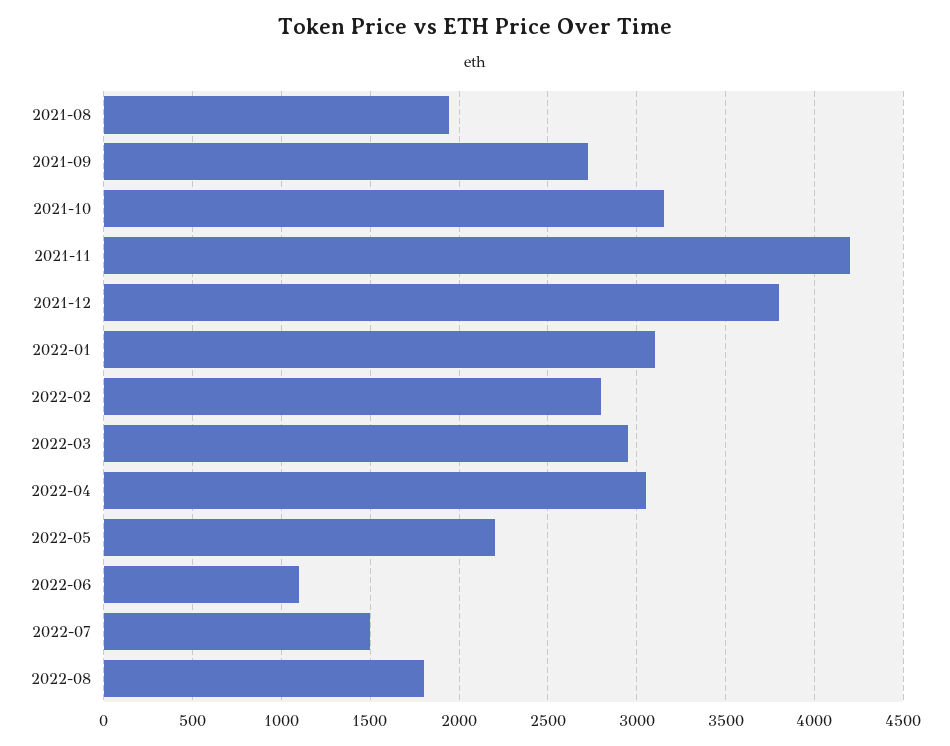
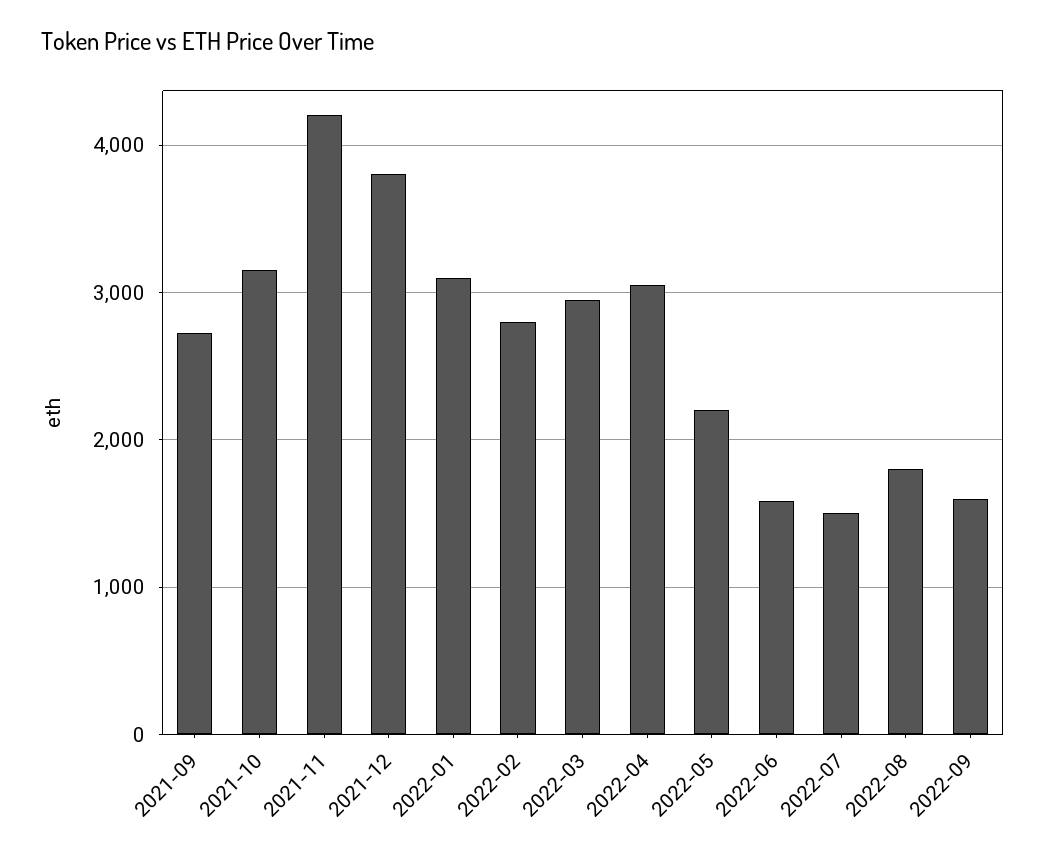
2021-08: 1950 -> none
2022-06: 1100 -> 1600
2022-09: none -> 1600

